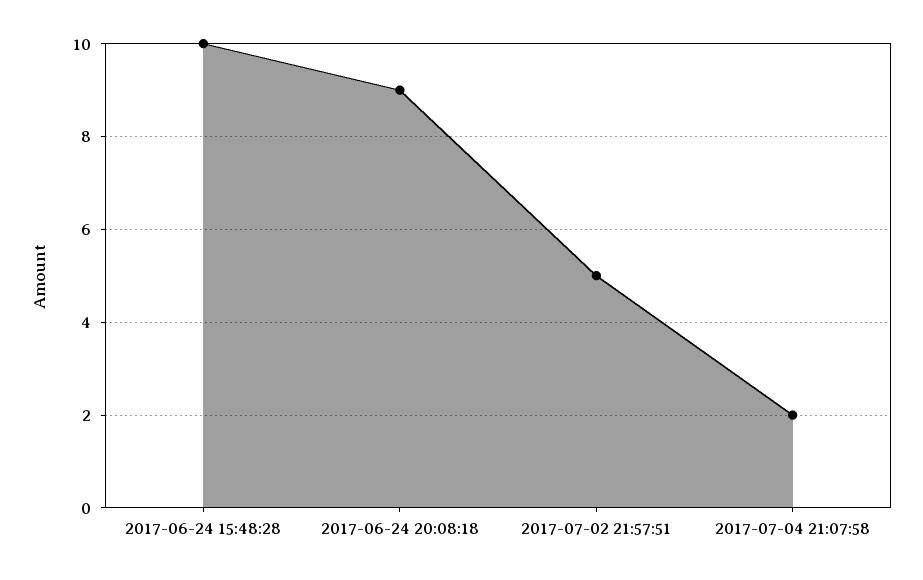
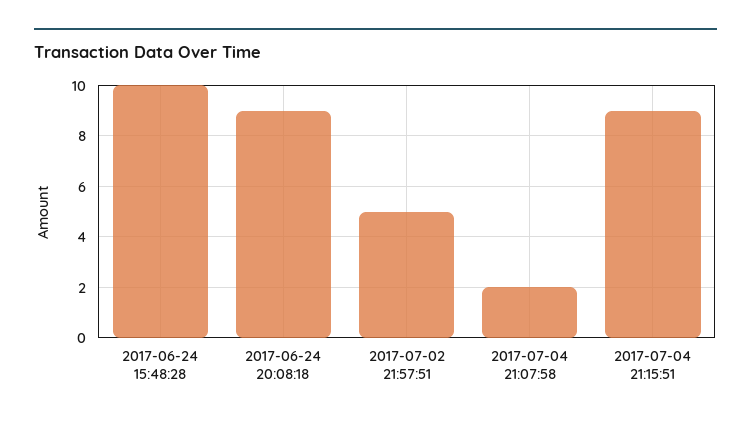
2017-07-04 21:15:51: none -> 9

